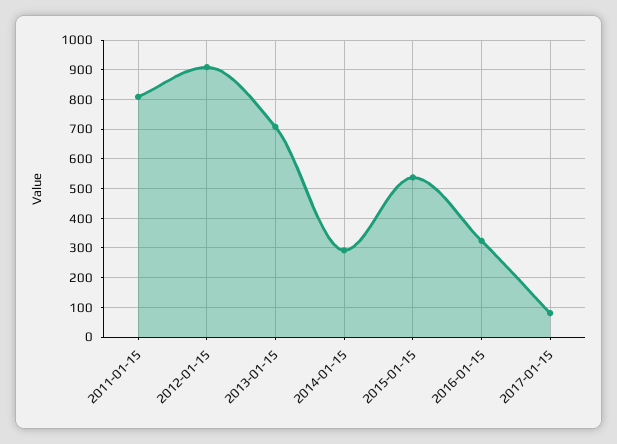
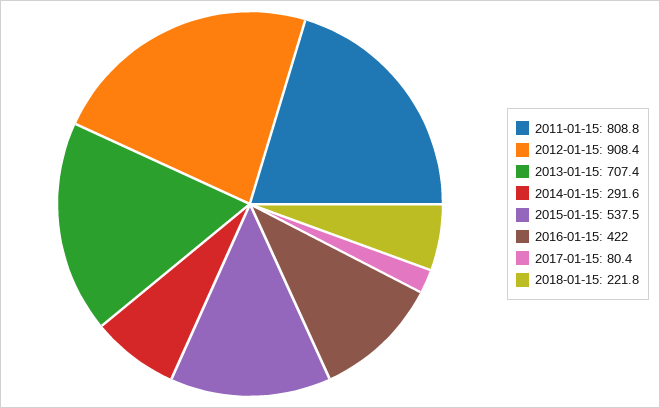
2016-01-15: 325 -> 422
2018-01-15: none -> 221.8

